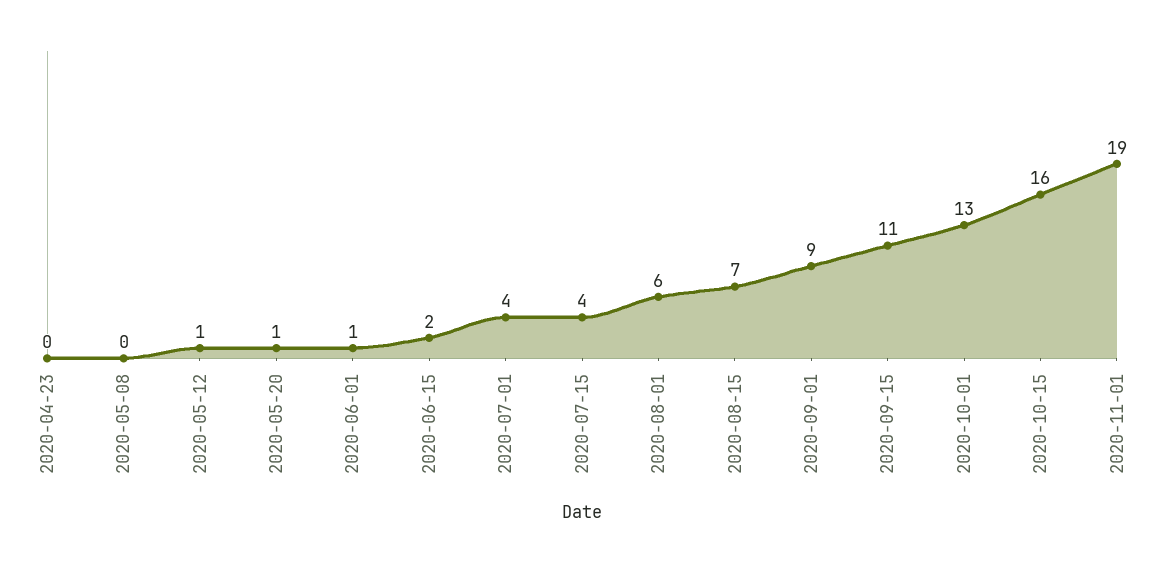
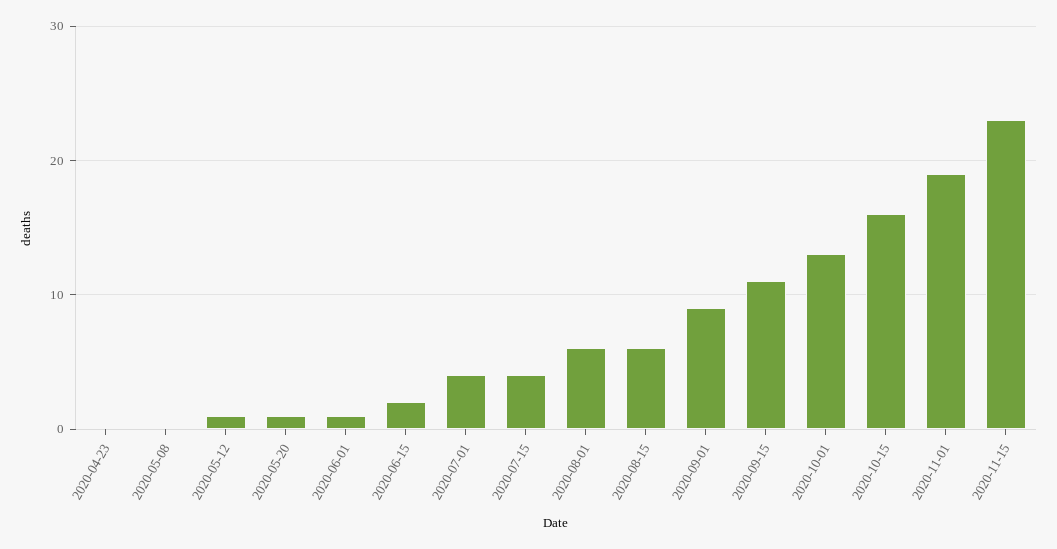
2020-08-15: 7 -> 6
2020-11-15: none -> 23

